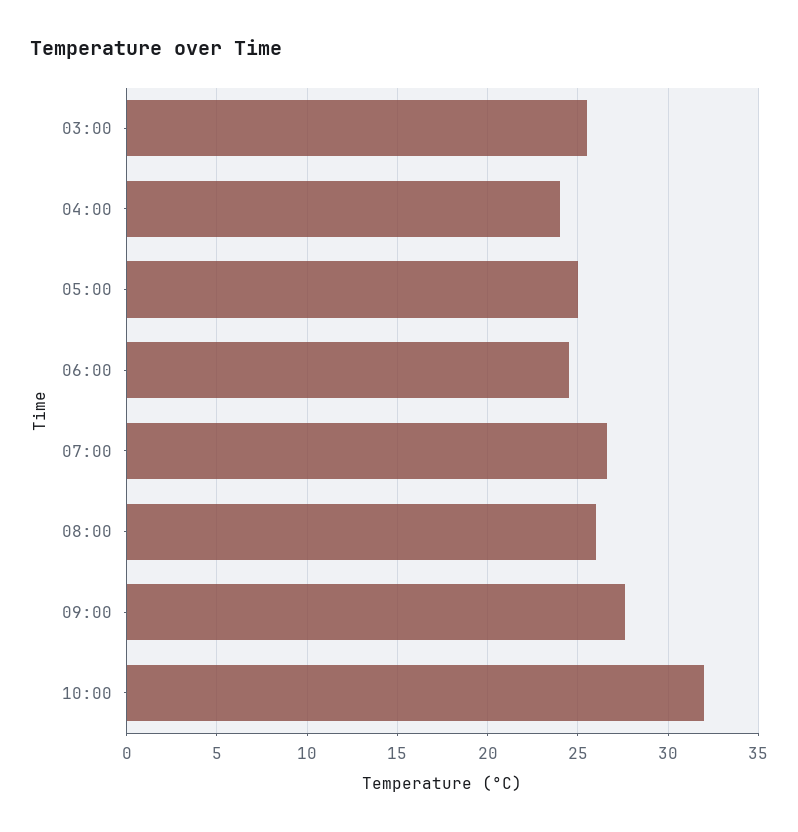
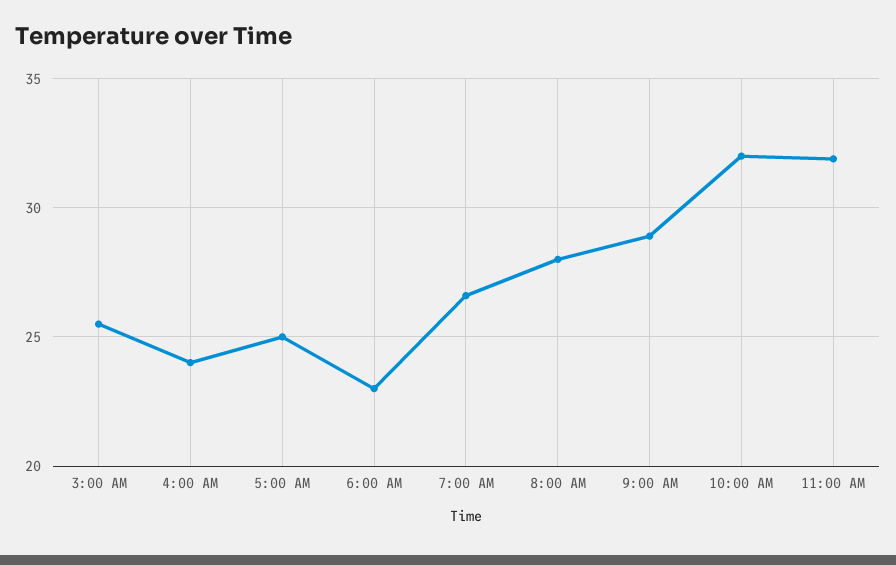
06:00: 24.5 -> 23
08:00: 26 -> 28
09:00: 27.5 -> 29
11:00 AM: none -> 32

